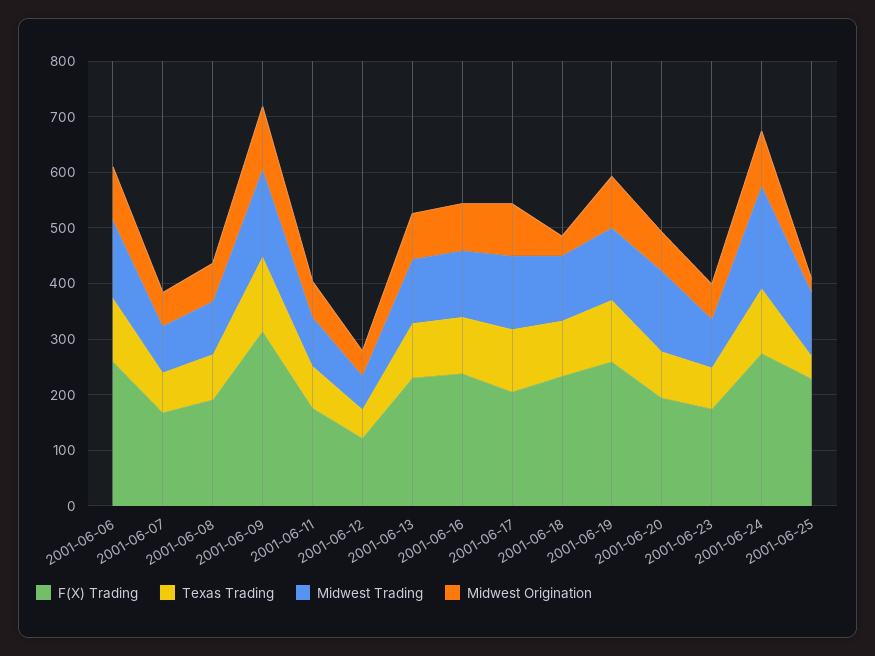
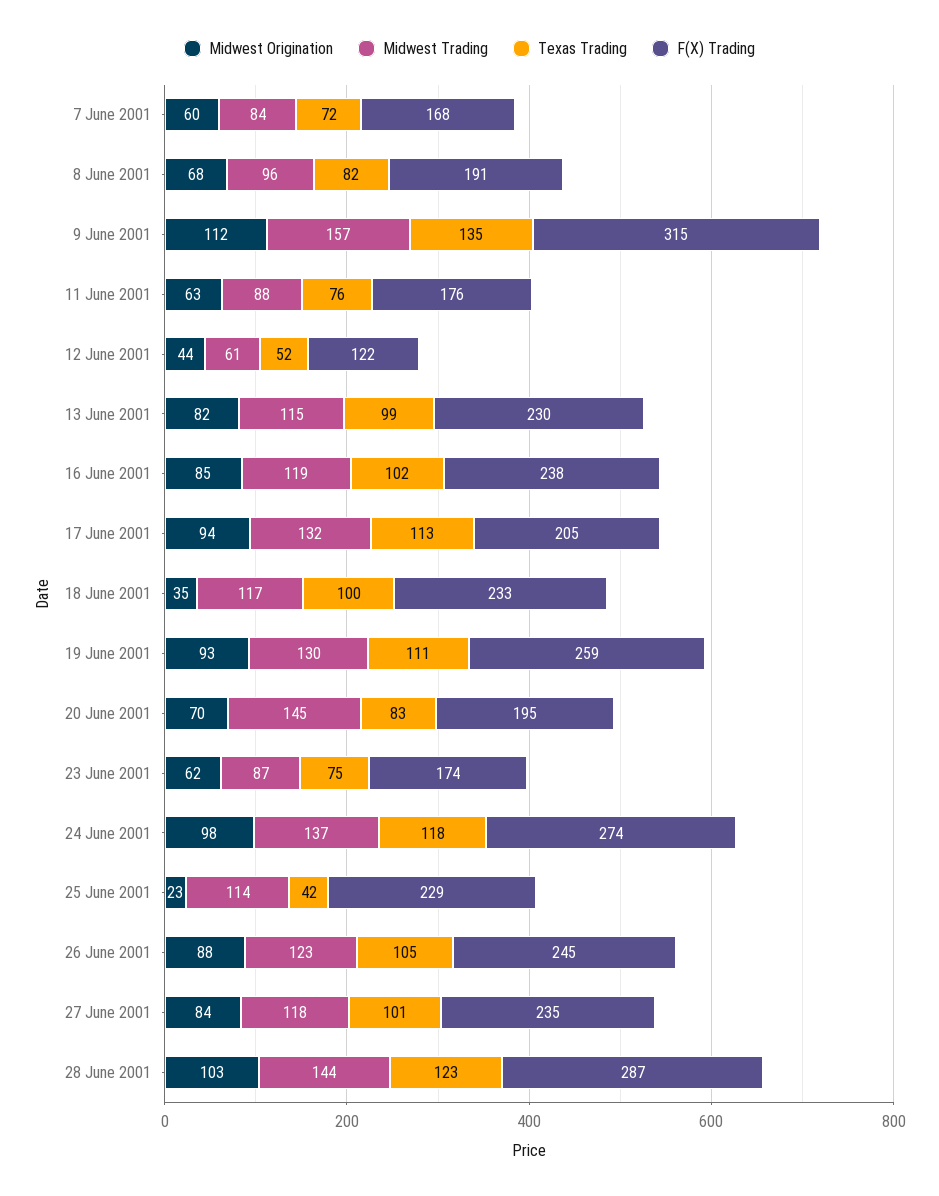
F(X) Trading, 2001-06-06: 260 -> none
Texas Trading, 2001-06-06: 120 -> none
Midwest Trading, 2001-06-06: 140 -> none
Midwest Origination, 2001-06-06: 100 -> none
Midwest Trading, 2001-06-24: 180 -> 137
Midwest Origination, 26 June 2001: none -> 88
Midwest Trading, 26 June 2001: none -> 123
Texas Trading, 26 June 2001: none -> 105
F(X) Trading, 26 June 2001: none -> 245
Midwest Origination, 27 June 2001: none -> 84
Midwest Trading, 27 June 2001: none -> 118
Texas Trading, 27 June 2001: none -> 101
F(X) Trading, 27 June 2001: none -> 235
Midwest Origination, 28 June 2001: none -> 103
Midwest Trading, 28 June 2001: none -> 144
Texas Trading, 28 June 2001: none -> 123
F(X) Trading, 28 June 2001: none -> 287

